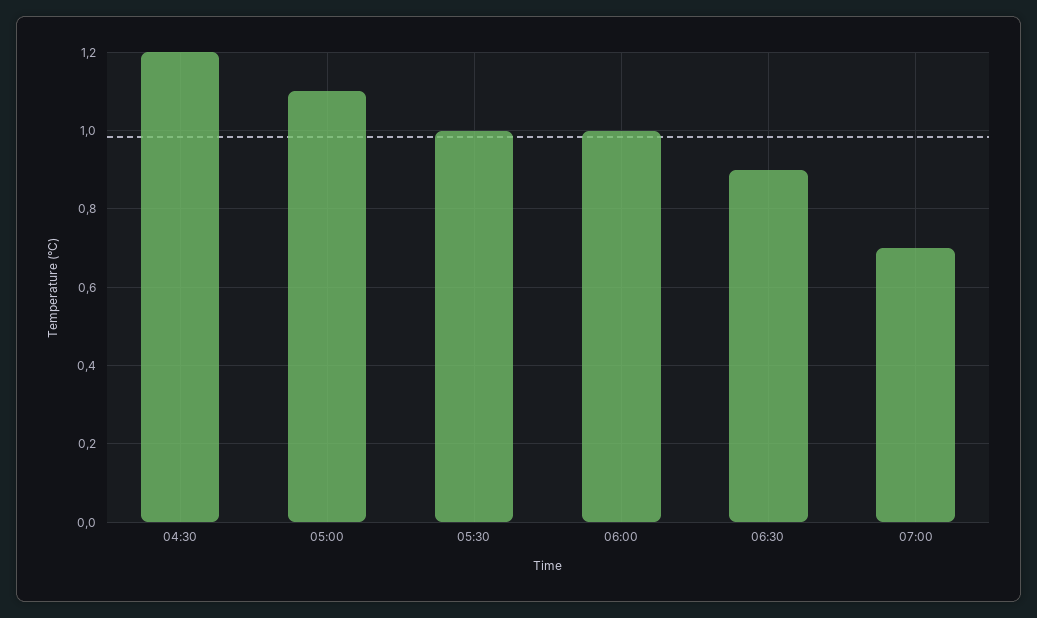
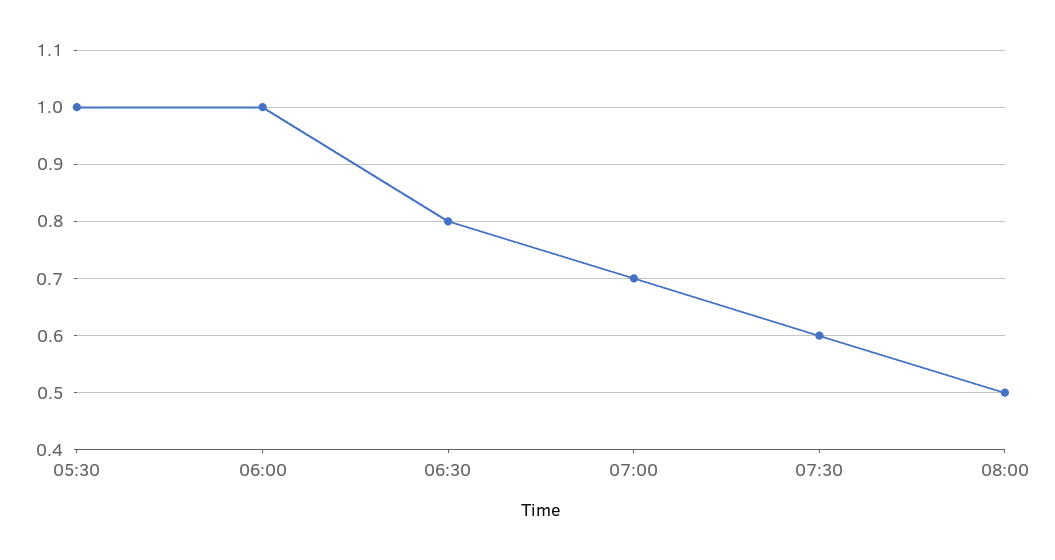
04:30: 1.2 -> none
05:00: 1.1 -> none
06:30: 0.9 -> 0.8
07:30: none -> 0.6
08:00: none -> 0.5

